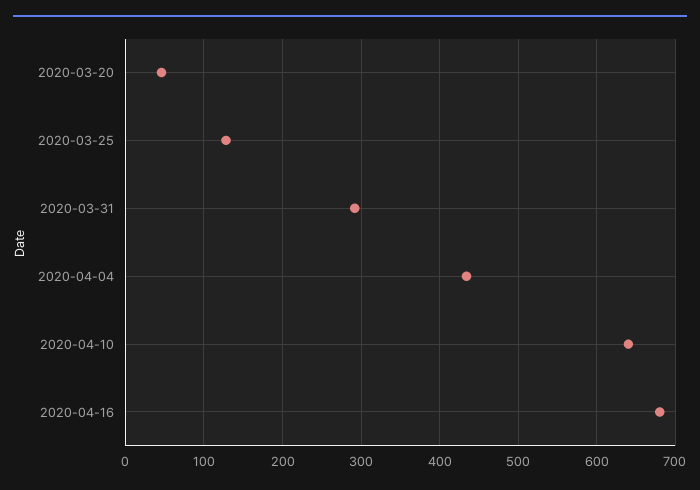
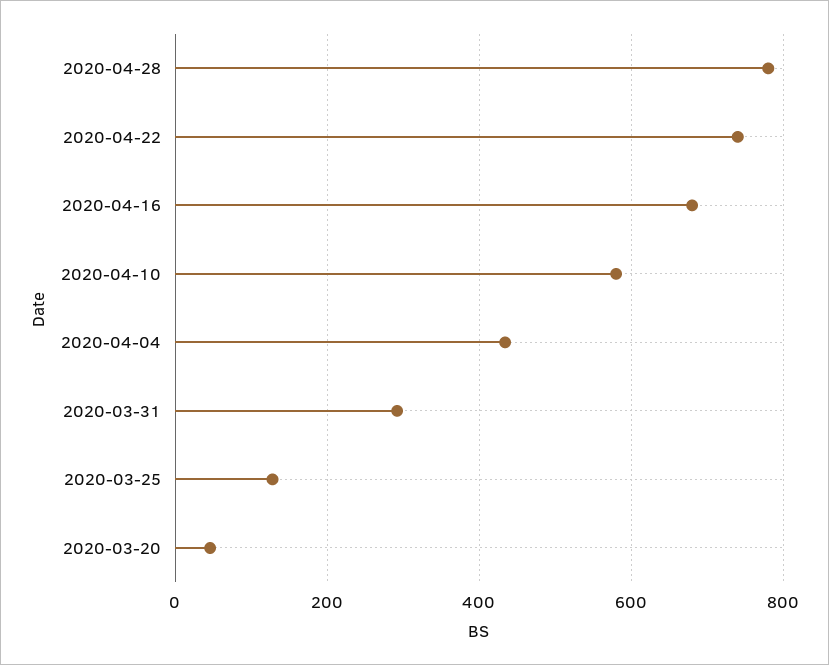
2020-04-10: 640 -> 580
2020-04-28: none -> 780
2020-04-22: none -> 740

